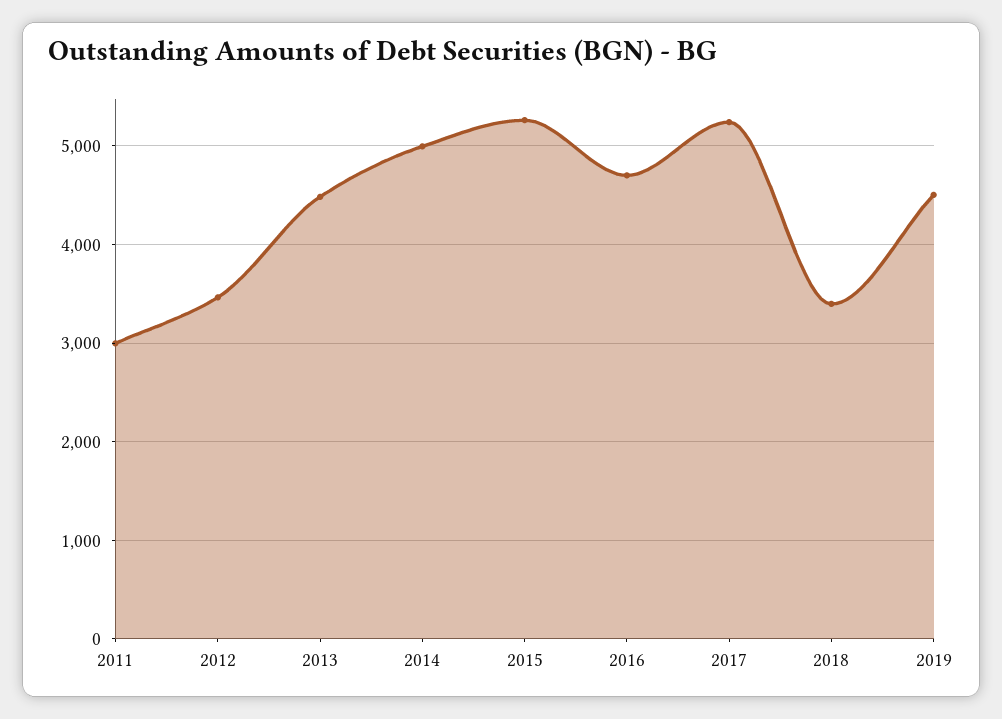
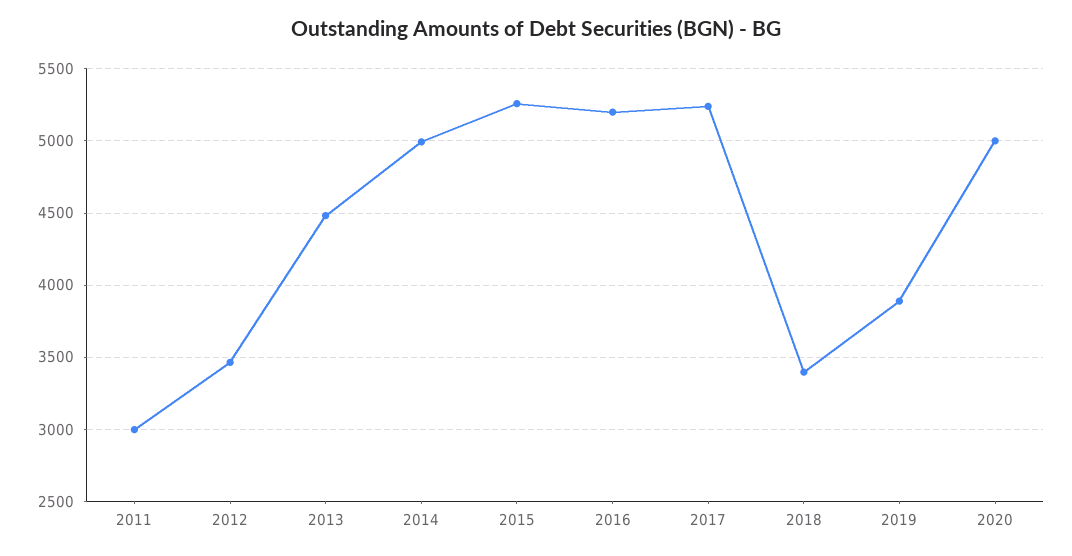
2016: 4700 -> 5200
2019: 4500 -> 3900
2020: none -> 5000

